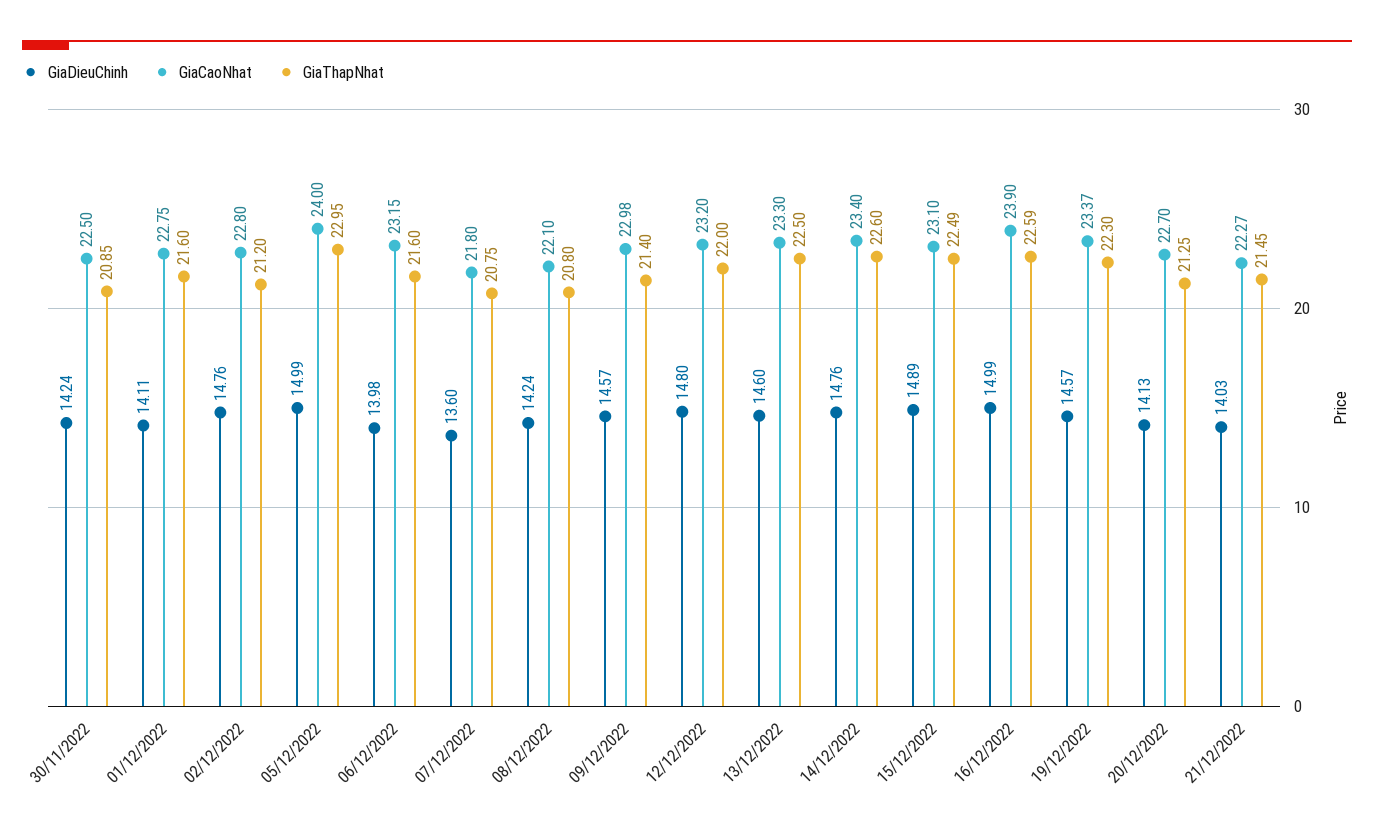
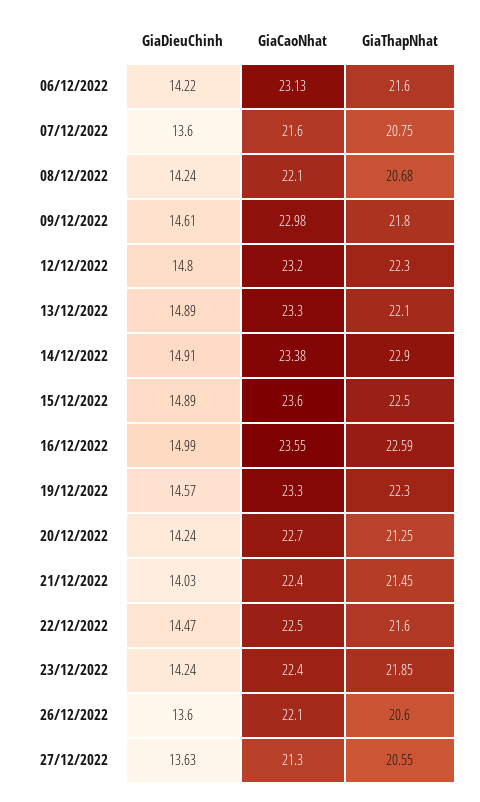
GiaDieuChinh, 30/11/2022: 14.24 -> none
GiaCaoNhat, 30/11/2022: 22.5 -> none
GiaThapNhat, 30/11/2022: 20.85 -> none
GiaDieuChinh, 01/12/2022: 14.11 -> none
GiaCaoNhat, 01/12/2022: 22.75 -> none
GiaThapNhat, 01/12/2022: 21.6 -> none
GiaDieuChinh, 02/12/2022: 14.76 -> none
GiaCaoNhat, 02/12/2022: 22.8 -> none
GiaThapNhat, 02/12/2022: 21.2 -> none
GiaDieuChinh, 05/12/2022: 14.99 -> none
GiaCaoNhat, 05/12/2022: 24 -> none
GiaThapNhat, 05/12/2022: 22.95 -> none
GiaDieuChinh, 06/12/2022: 13.98 -> 14.22
GiaCaoNhat, 06/12/2022: 23.15 -> 23.13
GiaCaoNhat, 07/12/2022: 21.8 -> 21.6
GiaThapNhat, 08/12/2022: 20.8 -> 20.68
GiaDieuChinh, 09/12/2022: 14.57 -> 14.61
GiaThapNhat, 09/12/2022: 21.4 -> 21.8
GiaThapNhat, 12/12/2022: 22 -> 22.3
GiaDieuChinh, 13/12/2022: 14.6 -> 14.89
GiaThapNhat, 13/12/2022: 22.5 -> 22.1
GiaDieuChinh, 14/12/2022: 14.76 -> 14.91
GiaCaoNhat, 14/12/2022: 23.4 -> 23.38
GiaThapNhat, 14/12/2022: 22.6 -> 22.9
GiaCaoNhat, 15/12/2022: 23.1 -> 23.6
GiaThapNhat, 15/12/2022: 22.49 -> 22.5
GiaCaoNhat, 16/12/2022: 23.9 -> 23.55
GiaCaoNhat, 19/12/2022: 23.37 -> 23.3
GiaDieuChinh, 20/12/2022: 14.13 -> 14.24
GiaCaoNhat, 21/12/2022: 22.27 -> 22.4
GiaDieuChinh, 22/12/2022: none -> 14.47
GiaCaoNhat, 22/12/2022: none -> 22.5
GiaThapNhat, 22/12/2022: none -> 21.6
GiaDieuChinh, 23/12/2022: none -> 14.24
GiaCaoNhat, 23/12/2022: none -> 22.4
GiaThapNhat, 23/12/2022: none -> 21.85
GiaDieuChinh, 26/12/2022: none -> 13.6
GiaCaoNhat, 26/12/2022: none -> 22.1
GiaThapNhat, 26/12/2022: none -> 20.6
GiaDieuChinh, 27/12/2022: none -> 13.63
GiaCaoNhat, 27/12/2022: none -> 21.3
GiaThapNhat, 27/12/2022: none -> 20.55

